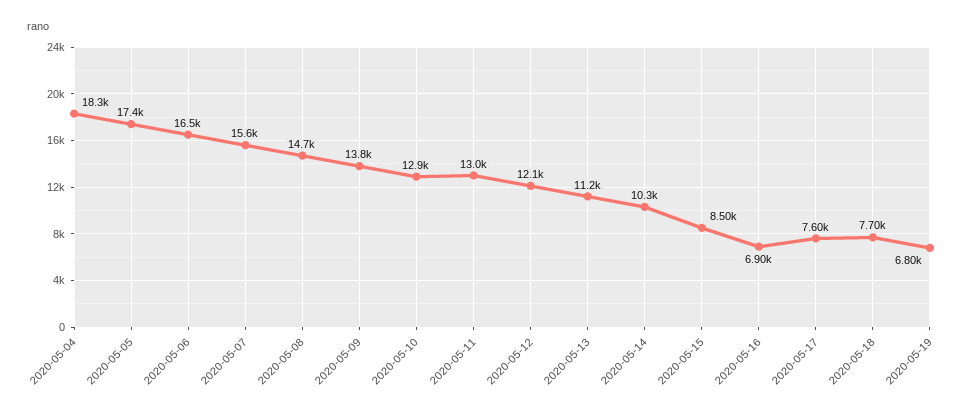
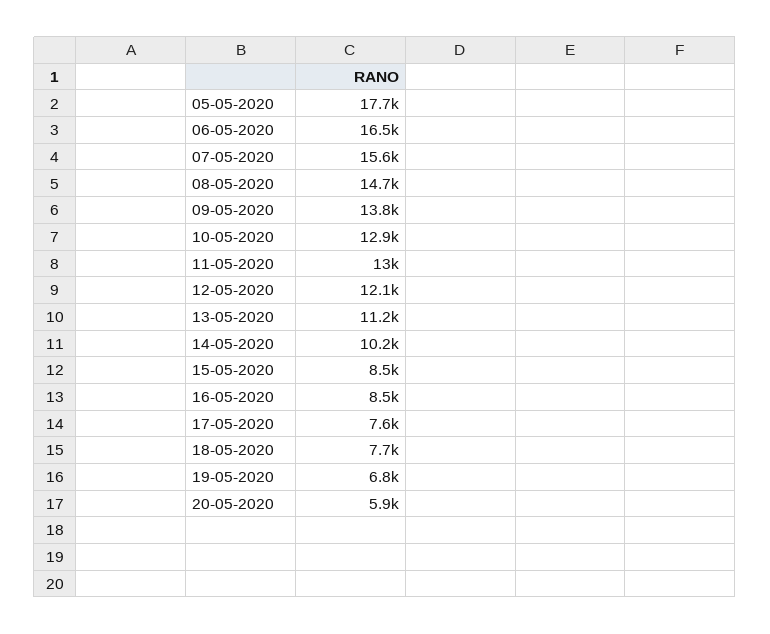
2020-05-04: 18300 -> none
2020-05-05: 17400 -> 17700
2020-05-14: 10300 -> 10200
2020-05-16: 6900 -> 8500
20-05-2020: none -> 5900

